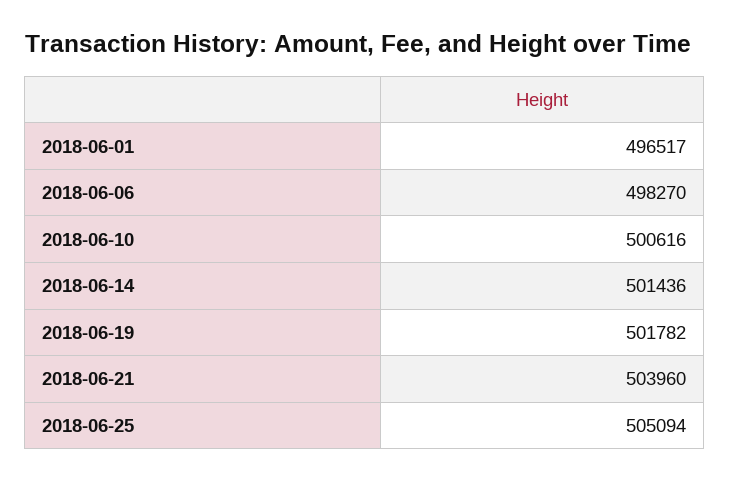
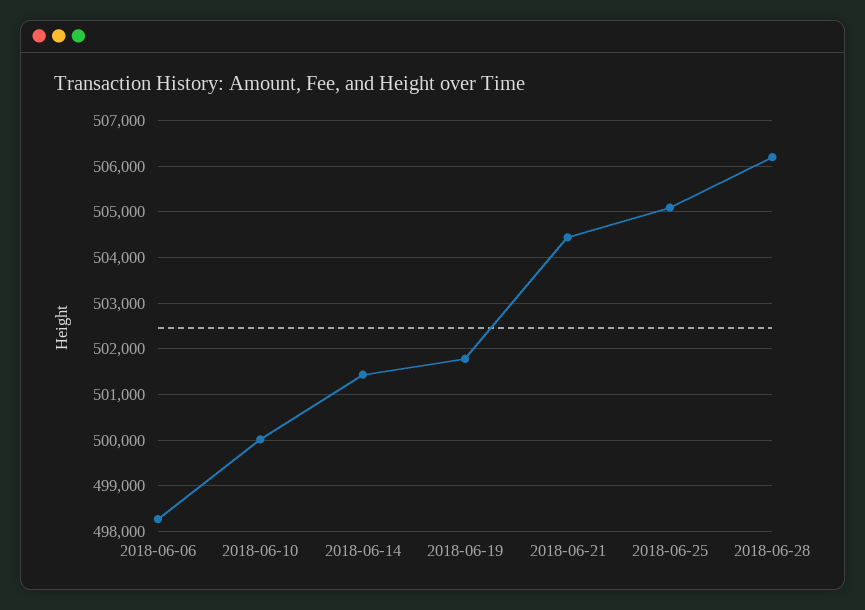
2018-06-01: 496517 -> none
2018-06-10: 500616 -> 500000
2018-06-21: 503960 -> 504400
2018-06-28: none -> 506200

